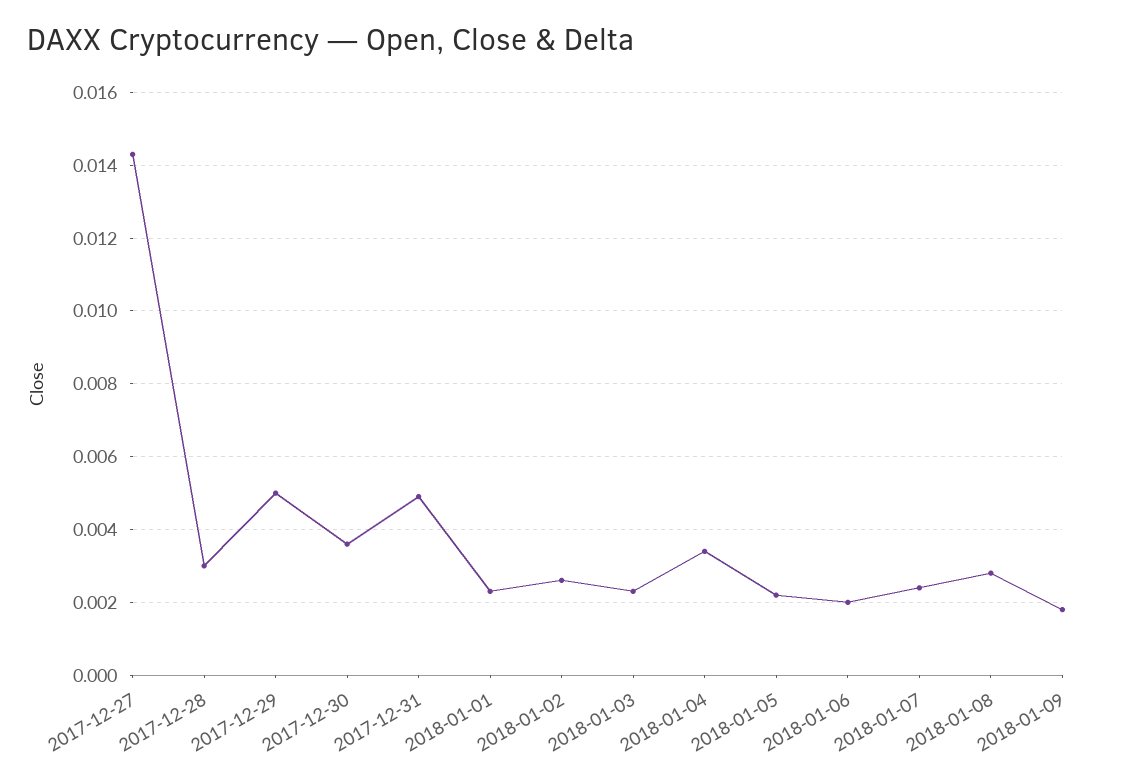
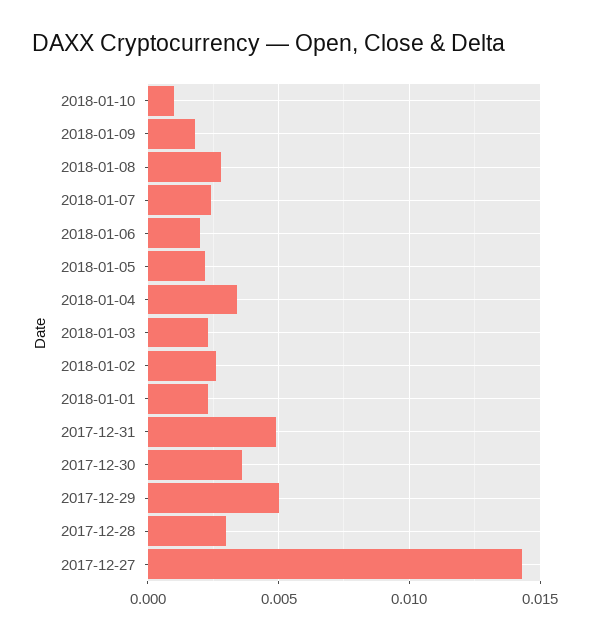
2018-01-10: none -> 0.001

